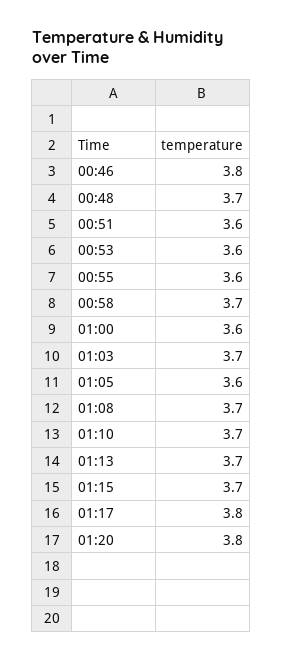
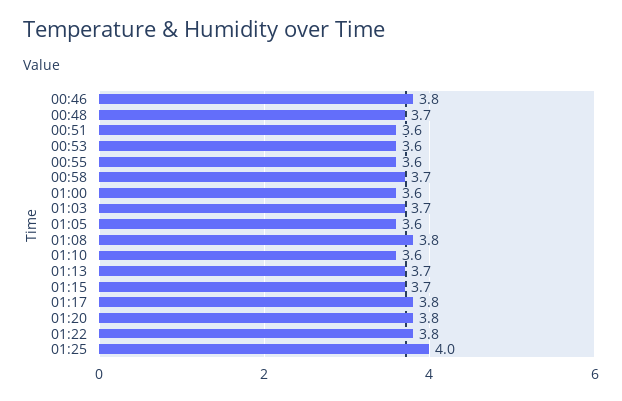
01:08: 3.7 -> 3.8
01:10: 3.7 -> 3.6
01:22: none -> 3.8
01:25: none -> 4

